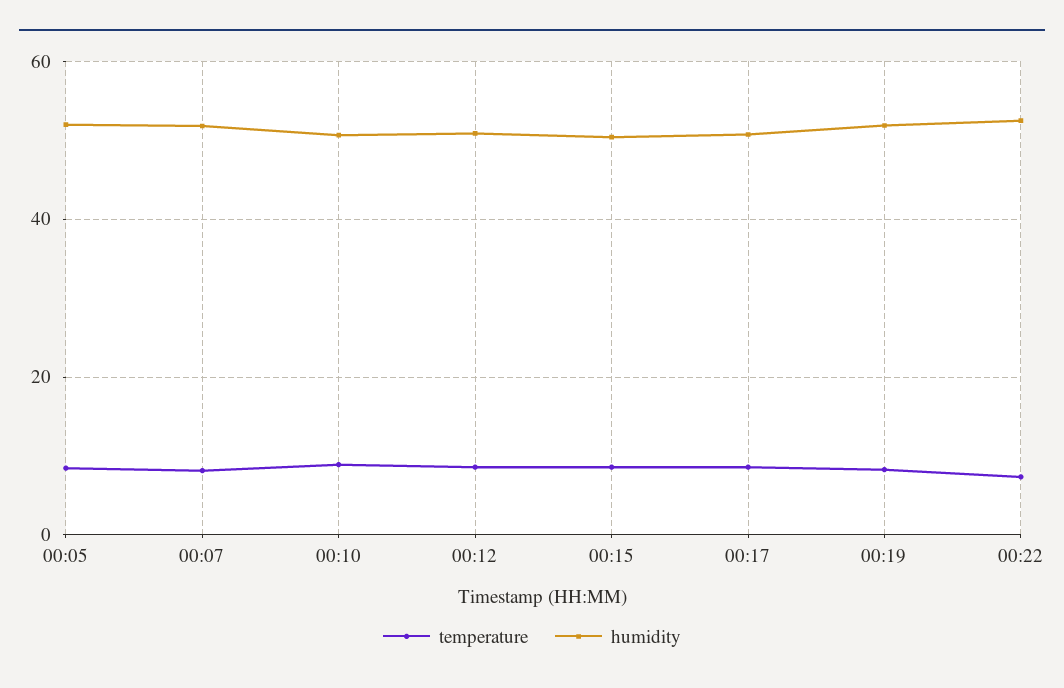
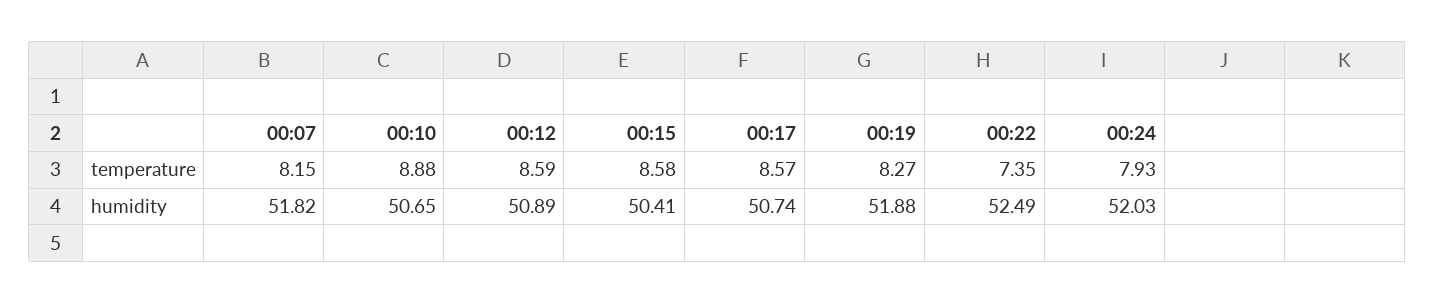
temperature, 00:05: 8 -> none
humidity, 00:05: 52 -> none
temperature, 00:24: none -> 7.93
humidity, 00:24: none -> 52.03

